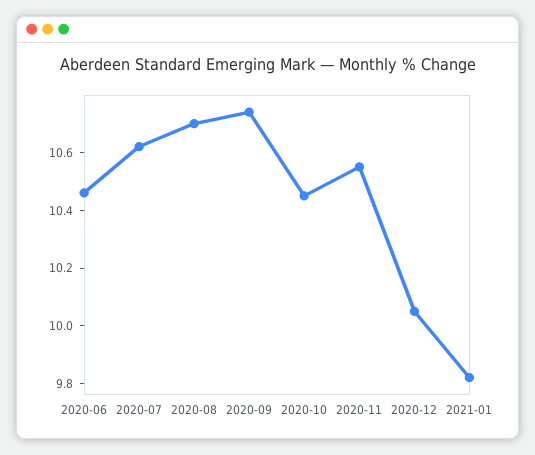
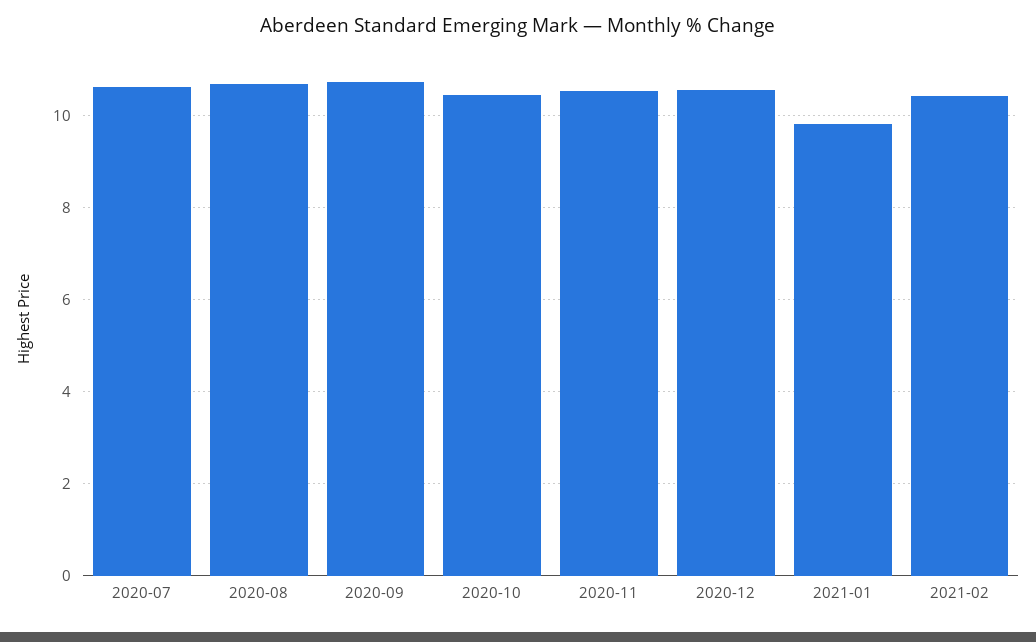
2020-06: 10.45 -> none
2020-12: 10.05 -> 10.6
2021-02: none -> 10.4

